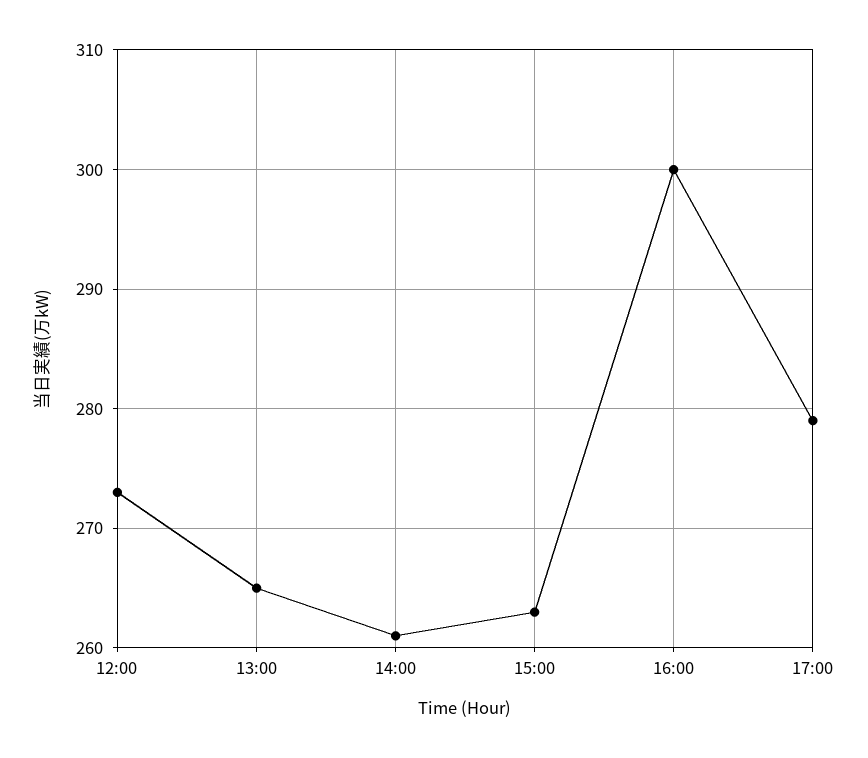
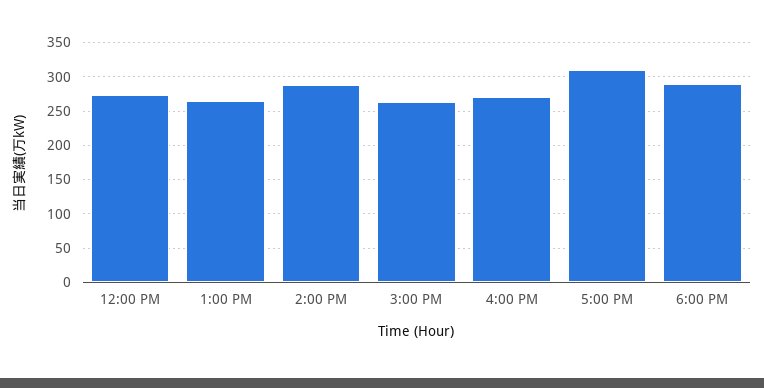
14:00: 261 -> 290
16:00: 300 -> 270
17:00: 279 -> 310
6:00 PM: none -> 290

